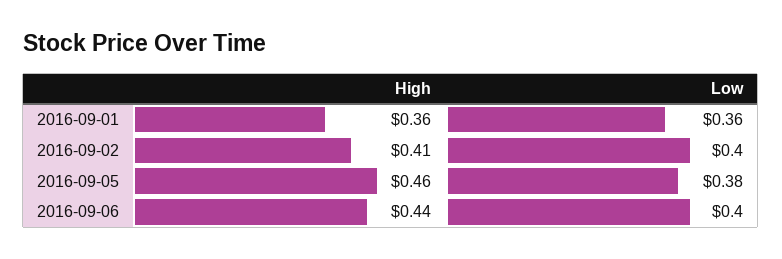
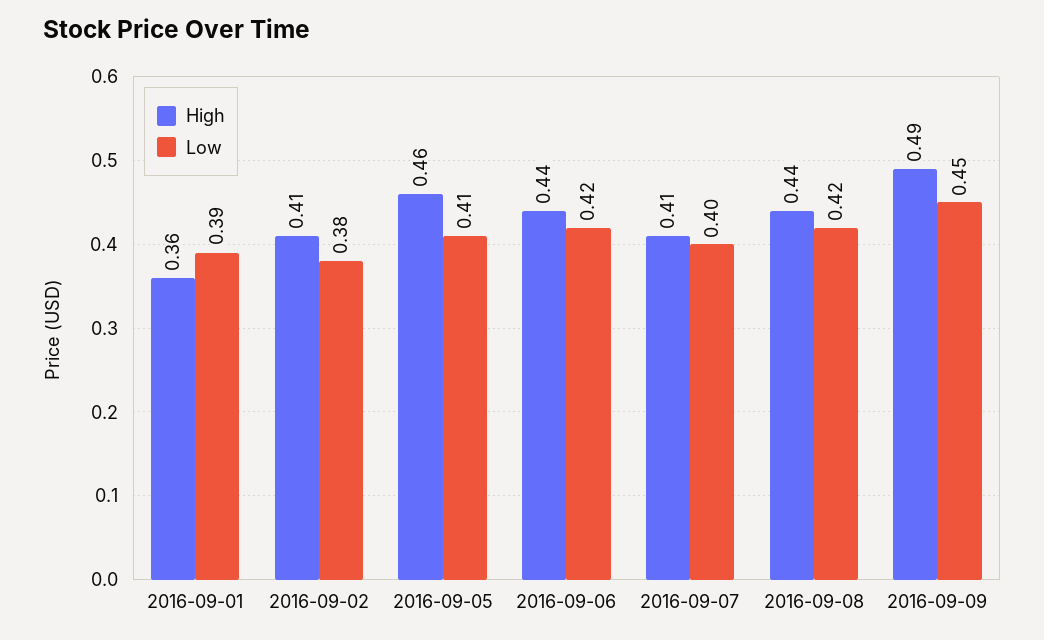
Low, 2016-09-01: 0.36 -> 0.39
Low, 2016-09-02: 0.4 -> 0.38
Low, 2016-09-05: 0.38 -> 0.41
Low, 2016-09-06: 0.4 -> 0.42
High, 2016-09-07: none -> 0.41
Low, 2016-09-07: none -> 0.4
High, 2016-09-08: none -> 0.44
Low, 2016-09-08: none -> 0.42
High, 2016-09-09: none -> 0.49
Low, 2016-09-09: none -> 0.45

